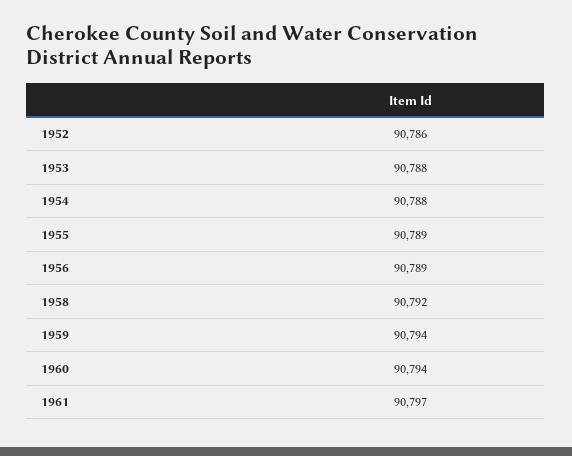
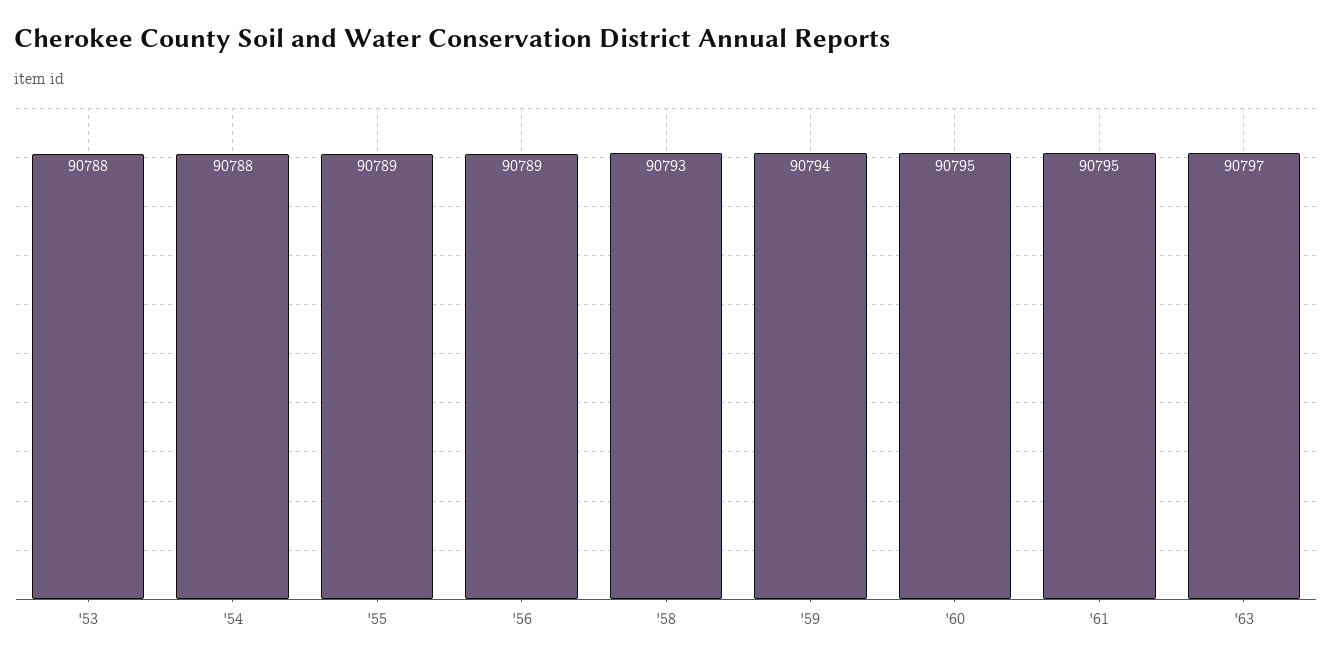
1952: 90786 -> none
1958: 90792 -> 90793
1960: 90794 -> 90795
1961: 90797 -> 90795
'63: none -> 90797

